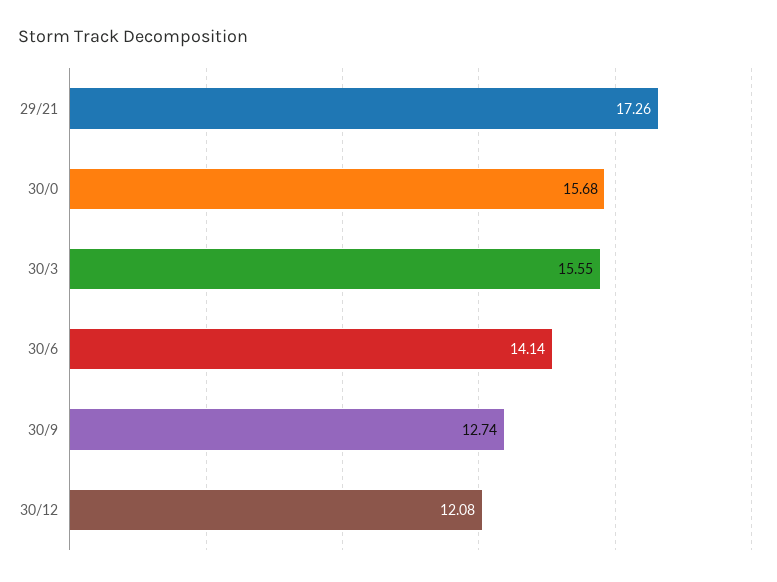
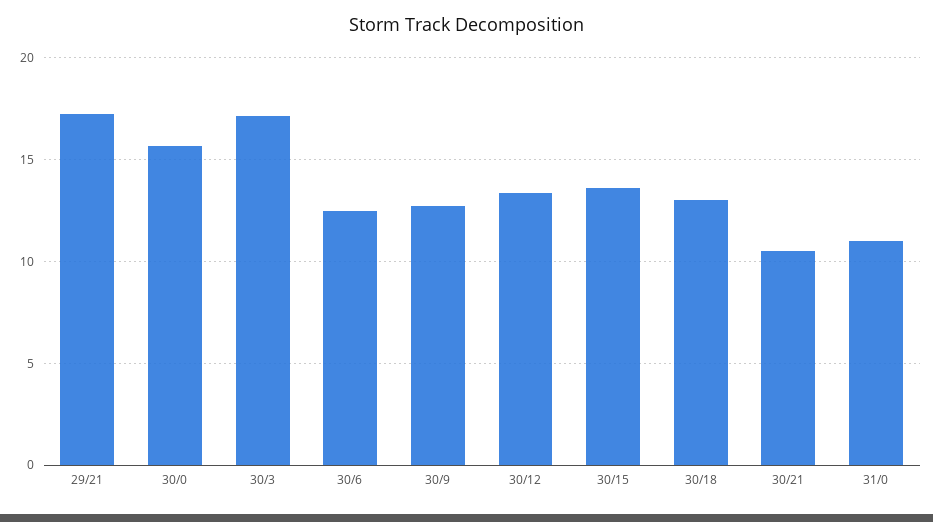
30/3: 15.55 -> 17
30/6: 14.14 -> 12.5
30/12: 12.08 -> 13.5
30/15: none -> 13.5
30/18: none -> 13
30/21: none -> 10.5
31/0: none -> 11

